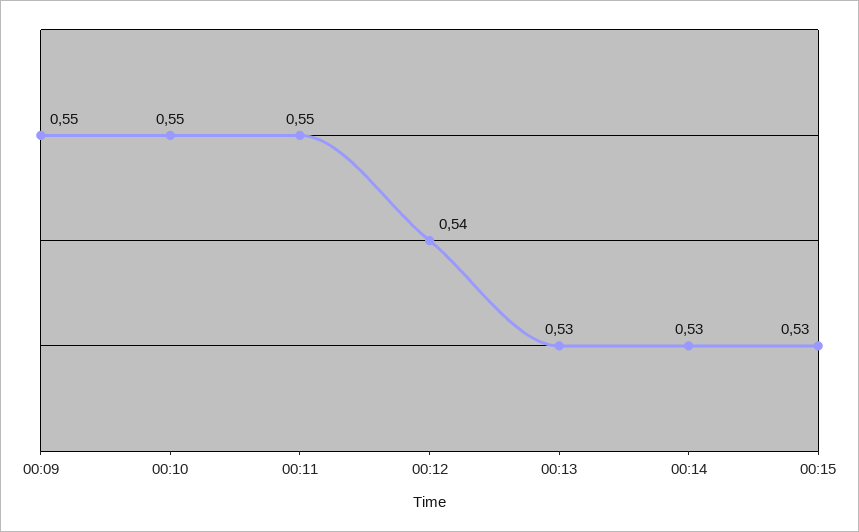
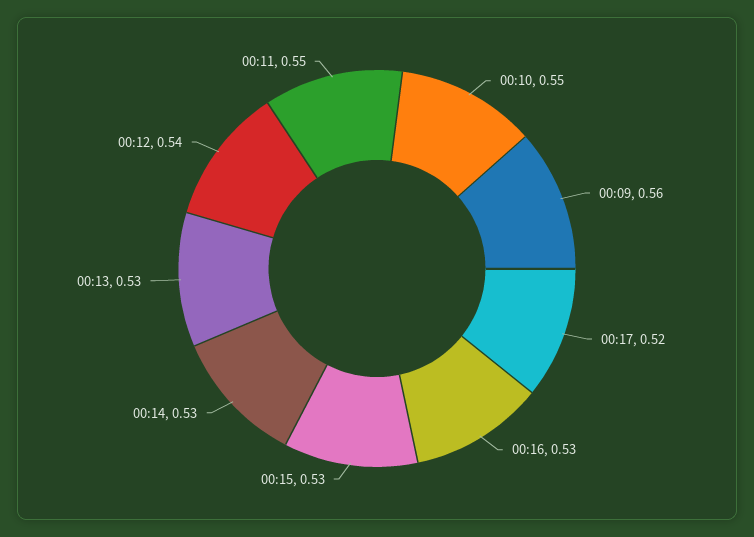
00:09: 0.55 -> 0.56
00:17: none -> 0.52
00:16: none -> 0.53

